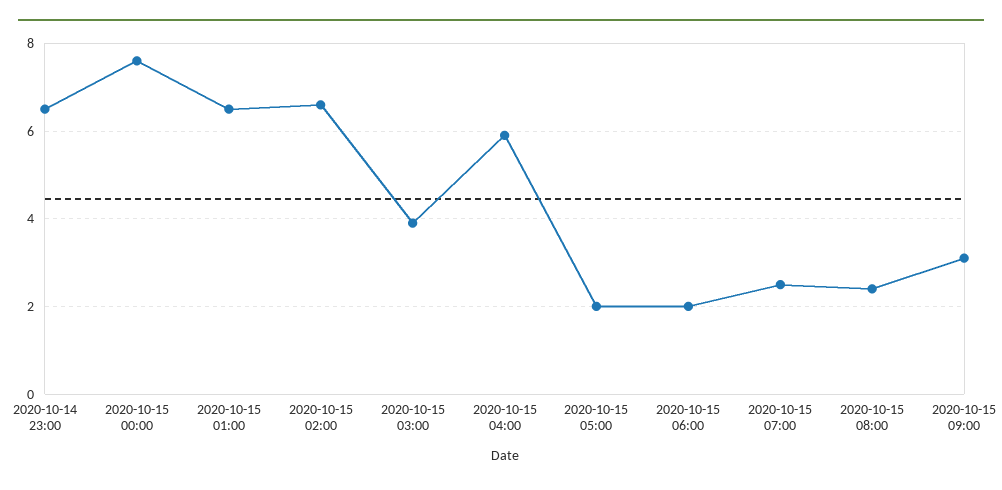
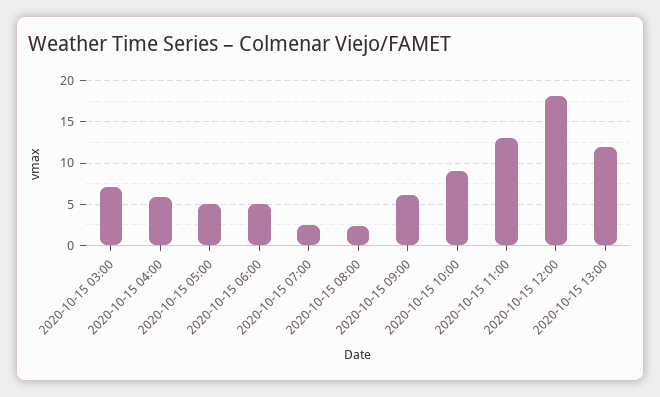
2020-10-14 23:00: 6.5 -> none
2020-10-15 00:00: 7.5 -> none
2020-10-15 01:00: 6.5 -> none
2020-10-15 02:00: 6.5 -> none
2020-10-15 03:00: 4 -> 7
2020-10-15 05:00: 2 -> 5
2020-10-15 06:00: 2 -> 5
2020-10-15 09:00: 3 -> 6
2020-10-15 10:00: none -> 9
2020-10-15 11:00: none -> 13
2020-10-15 12:00: none -> 18
2020-10-15 13:00: none -> 12

